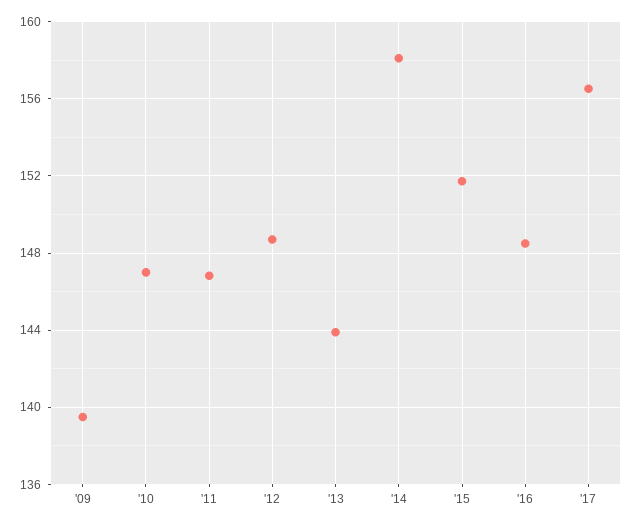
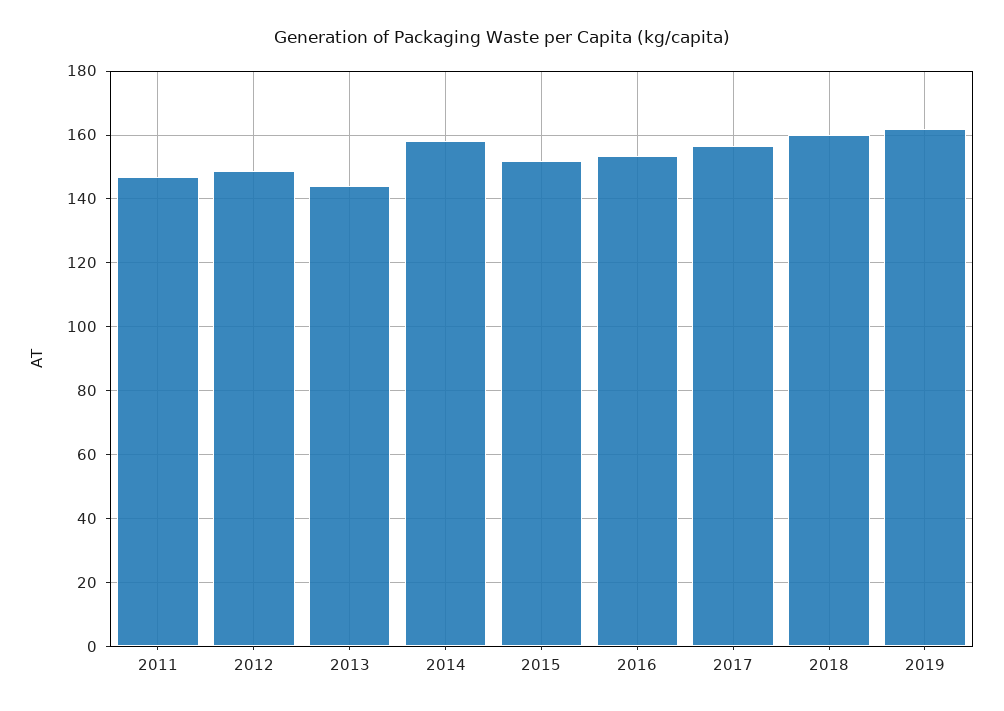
'09: 139.5 -> none
'10: 147 -> none
'16: 148.5 -> 154
2018: none -> 160
2019: none -> 162

